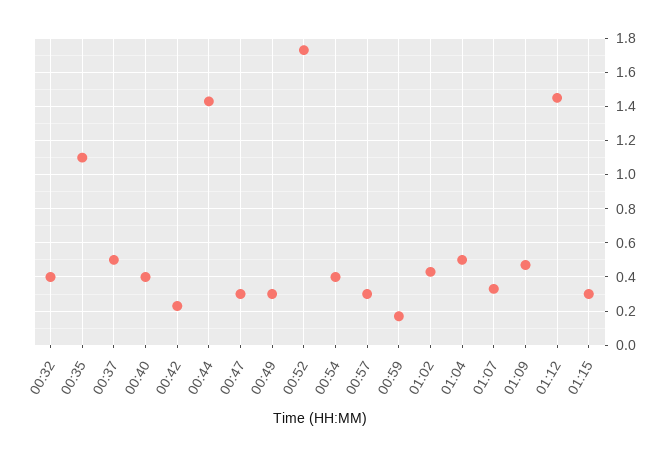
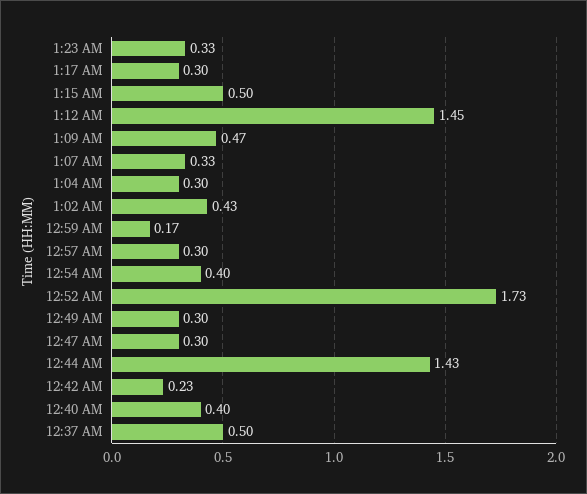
00:32: 0.4 -> none
00:35: 1.1 -> none
01:04: 0.5 -> 0.3
01:15: 0.3 -> 0.5
1:23 AM: none -> 0.33
1:17 AM: none -> 0.3

